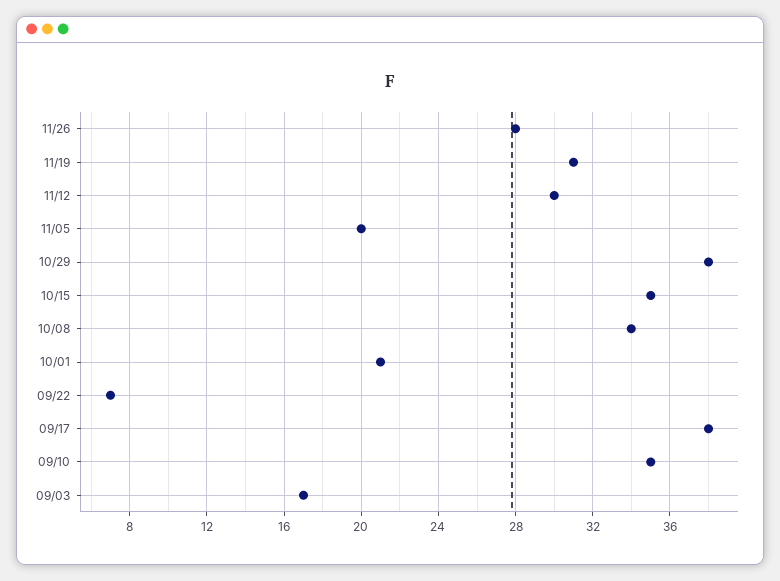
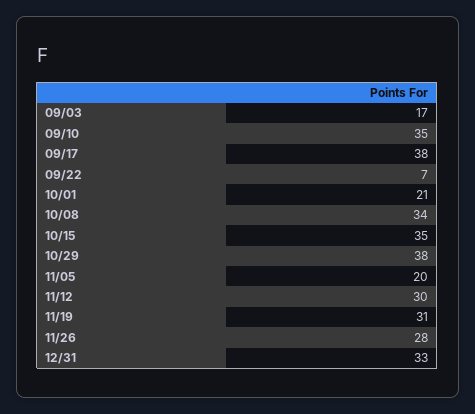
12/31: none -> 33

